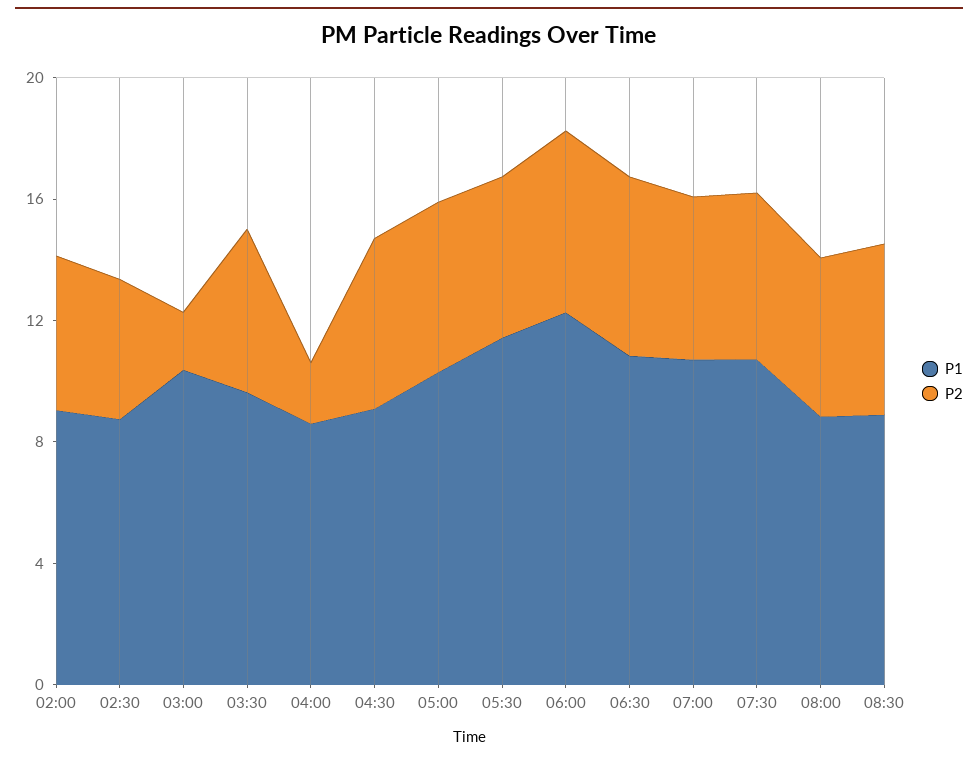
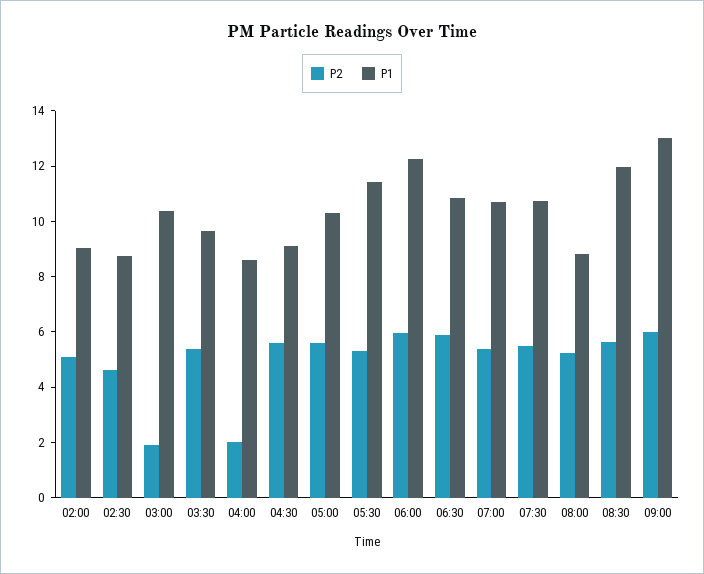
P1, 08:30: 9 -> 12
P2, 09:00: none -> 6
P1, 09:00: none -> 13

